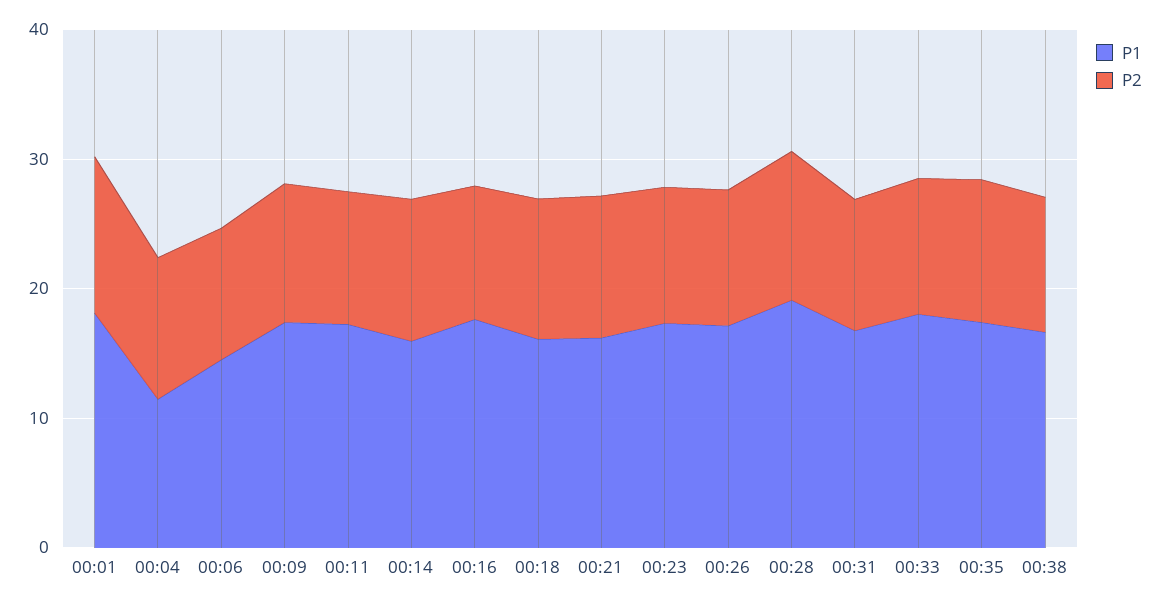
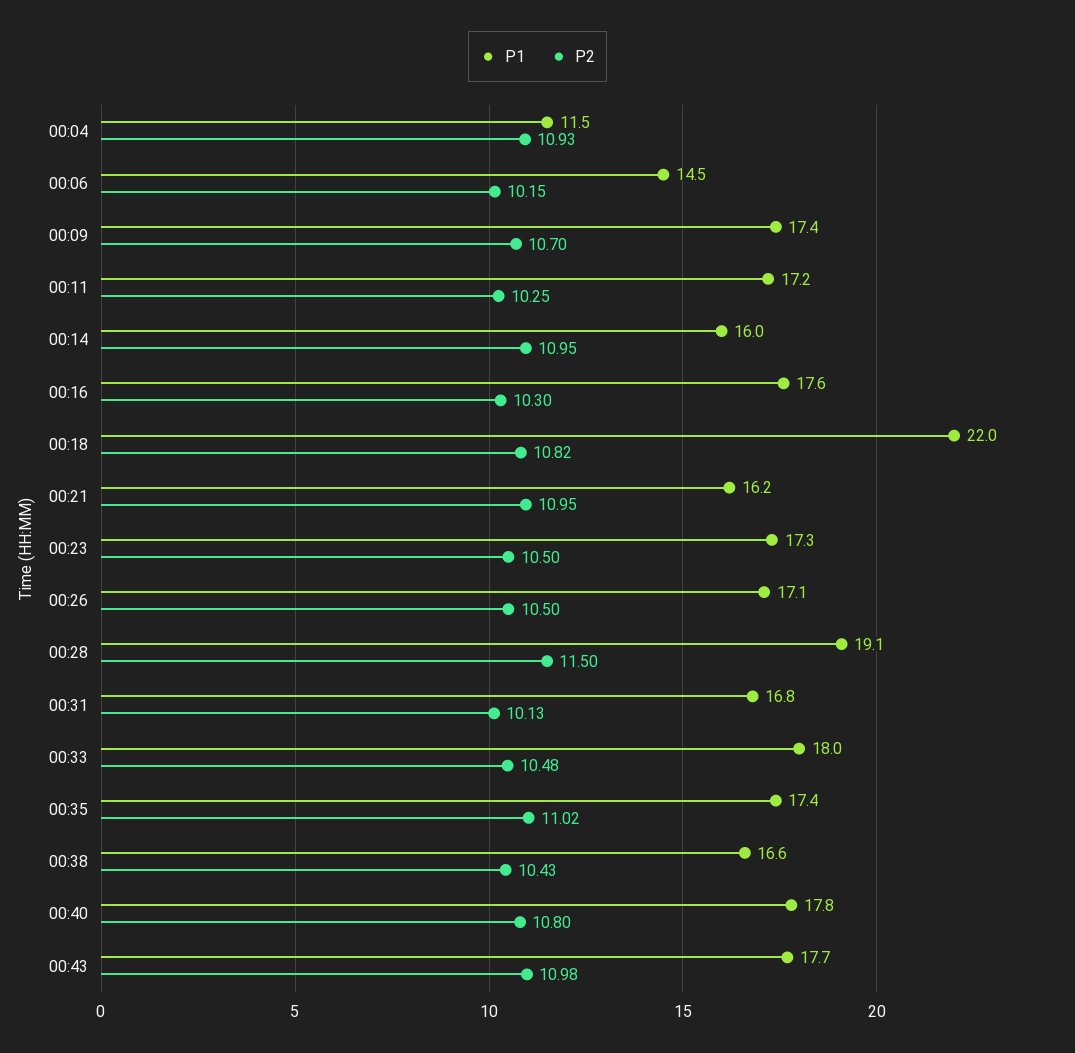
P1, 00:01: 18 -> none
P2, 00:01: 12 -> none
P1, 00:18: 16 -> 22
P1, 00:40: none -> 17.8
P2, 00:40: none -> 10.8
P1, 00:43: none -> 17.7
P2, 00:43: none -> 10.98

